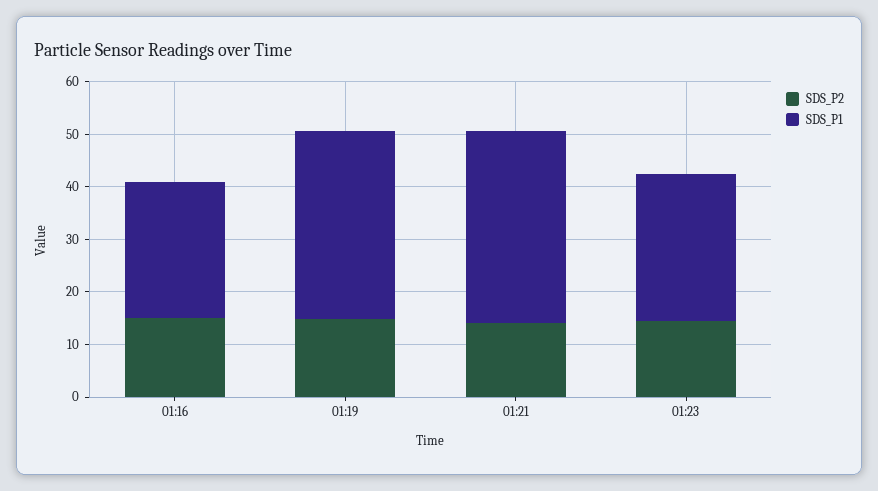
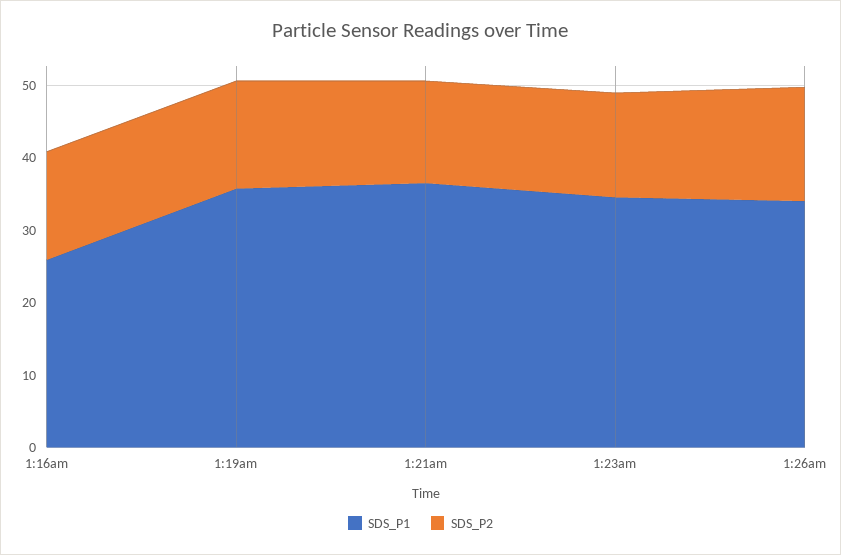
SDS_P1, 01:23: 28 -> 34
SDS_P1, 1:26am: none -> 34
SDS_P2, 1:26am: none -> 16

